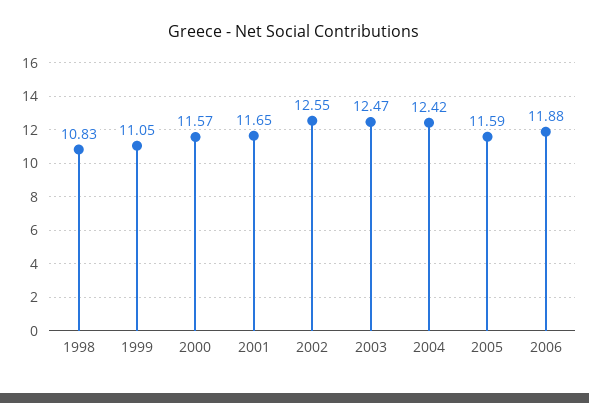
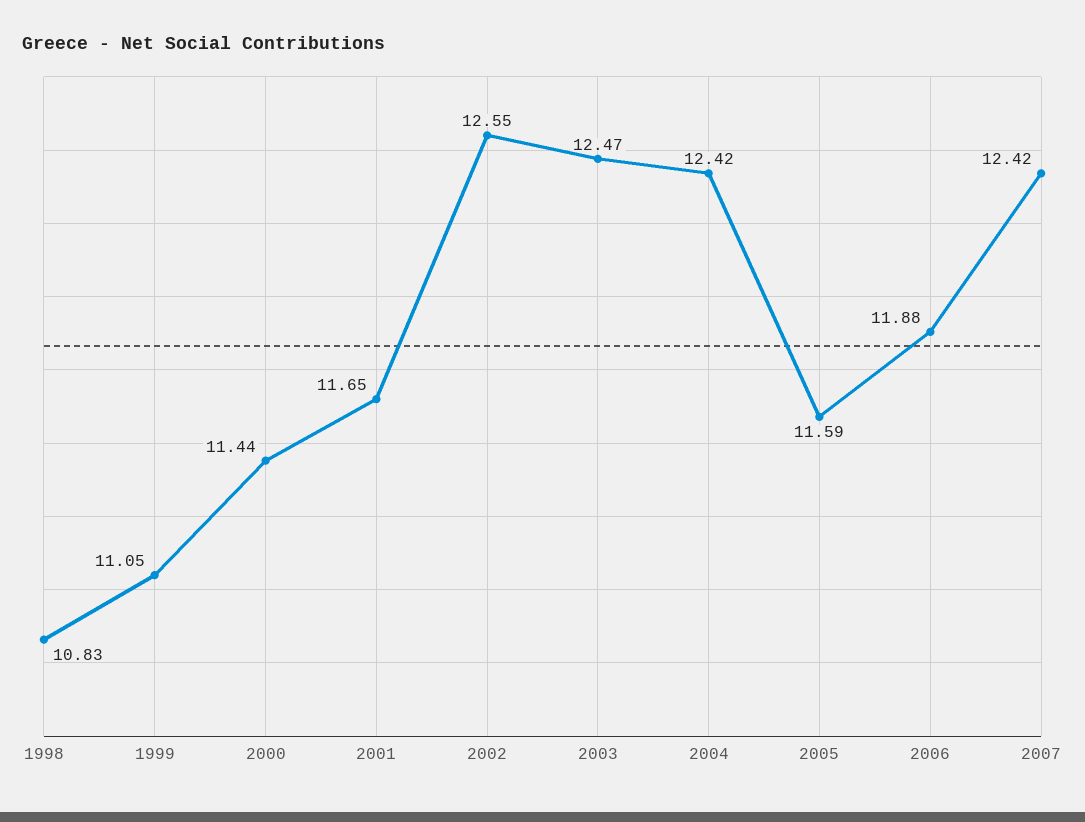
2000: 11.57 -> 11.44
2007: none -> 12.42

